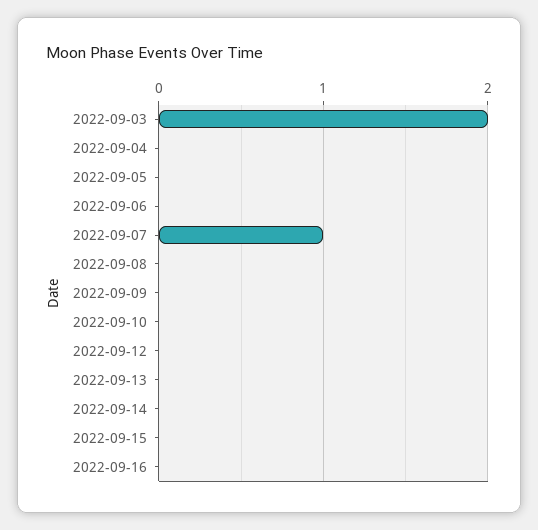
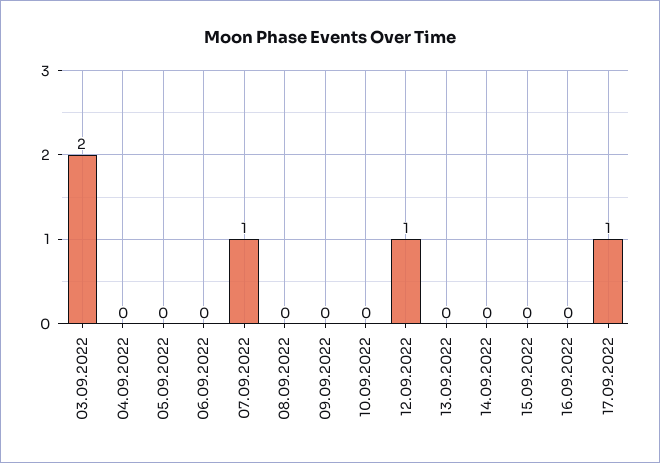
2022-09-12: 0 -> 1
17.09.2022: none -> 1

